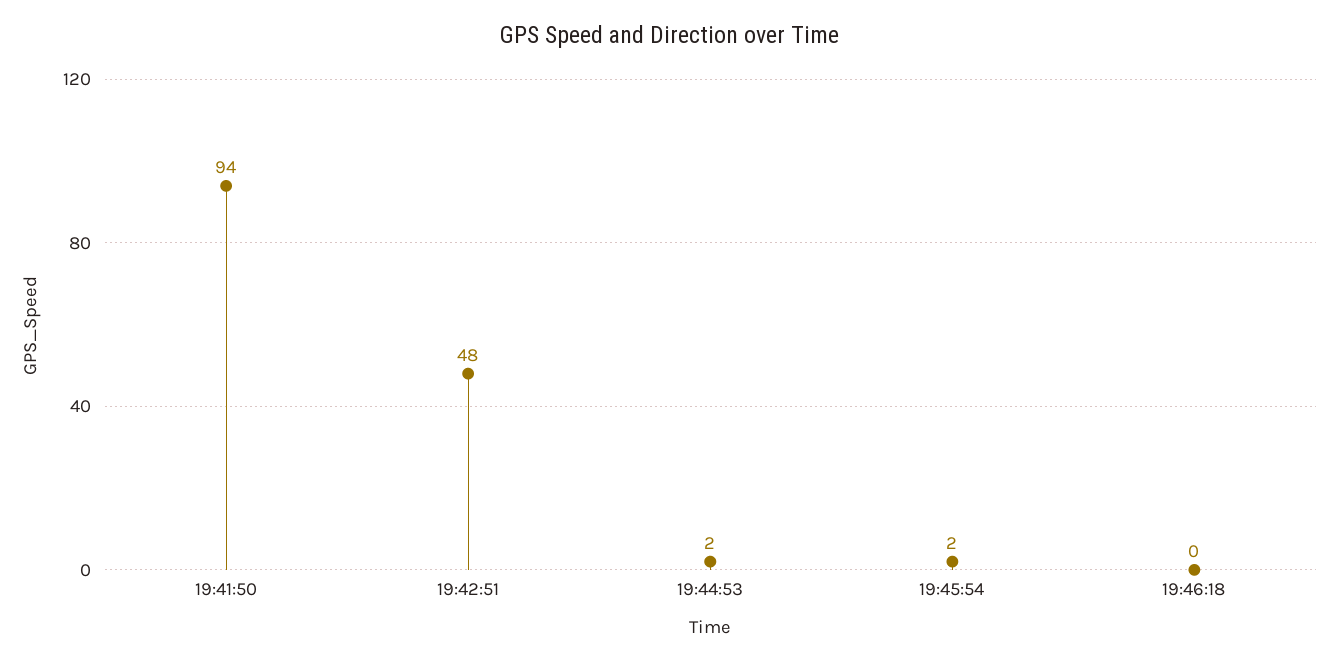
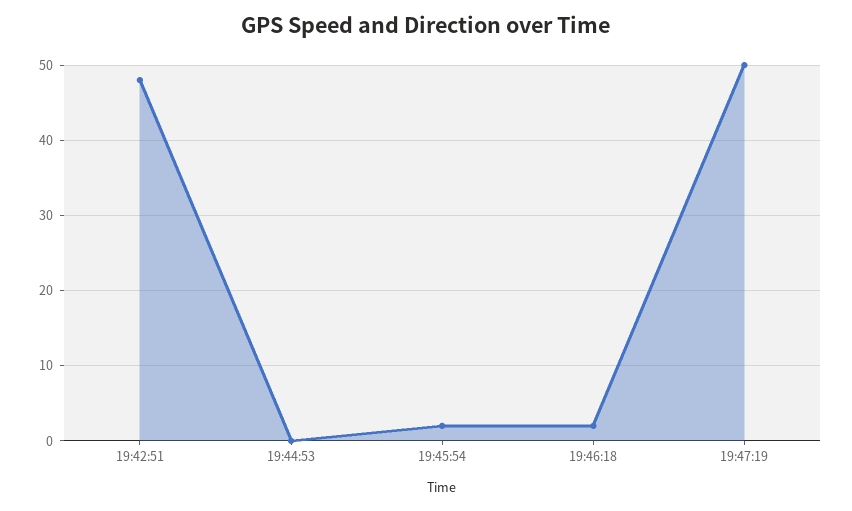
19:41:50: 94 -> none
19:44:53: 2 -> 0
19:46:18: 0 -> 2
19:47:19: none -> 50

